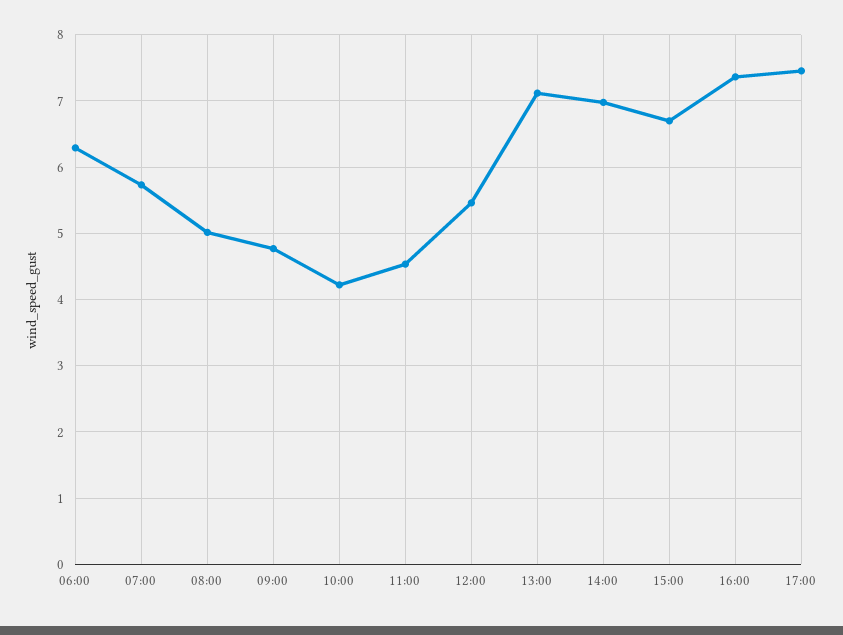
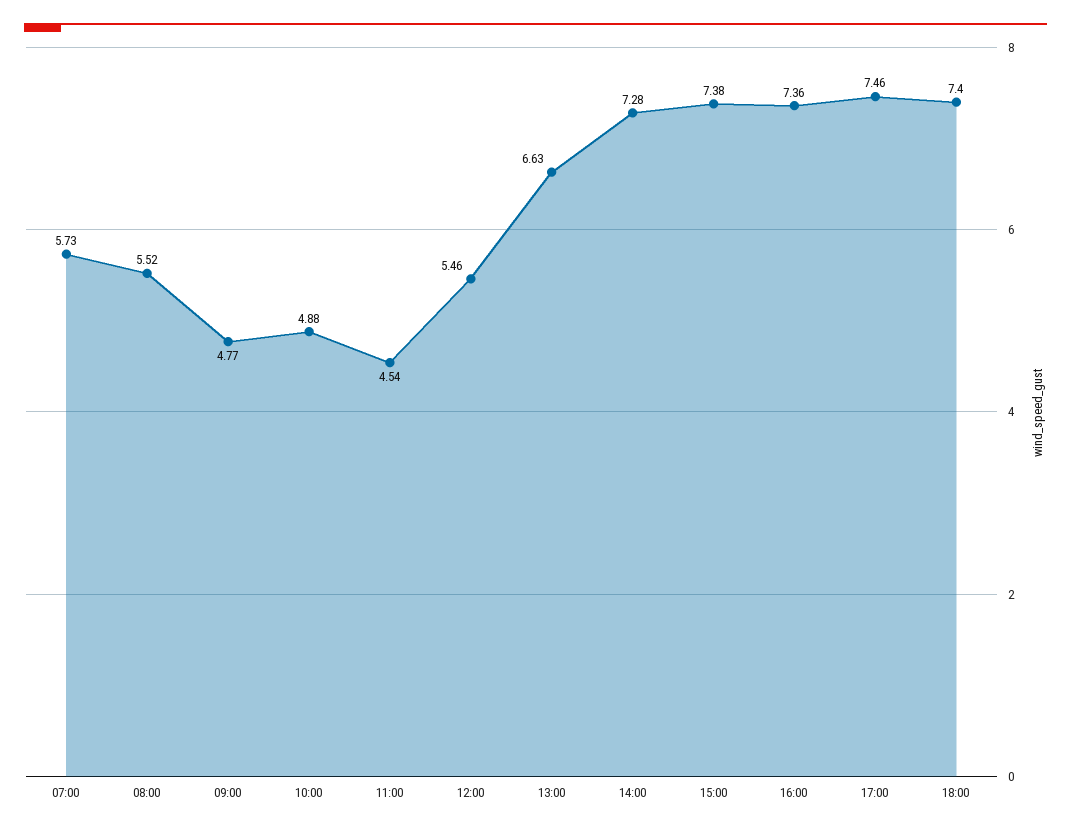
06:00: 6.3 -> none
08:00: 5 -> 5.52
10:00: 4.2 -> 4.88
13:00: 7.1 -> 6.63
14:00: 7 -> 7.28
15:00: 6.7 -> 7.38
18:00: none -> 7.4

